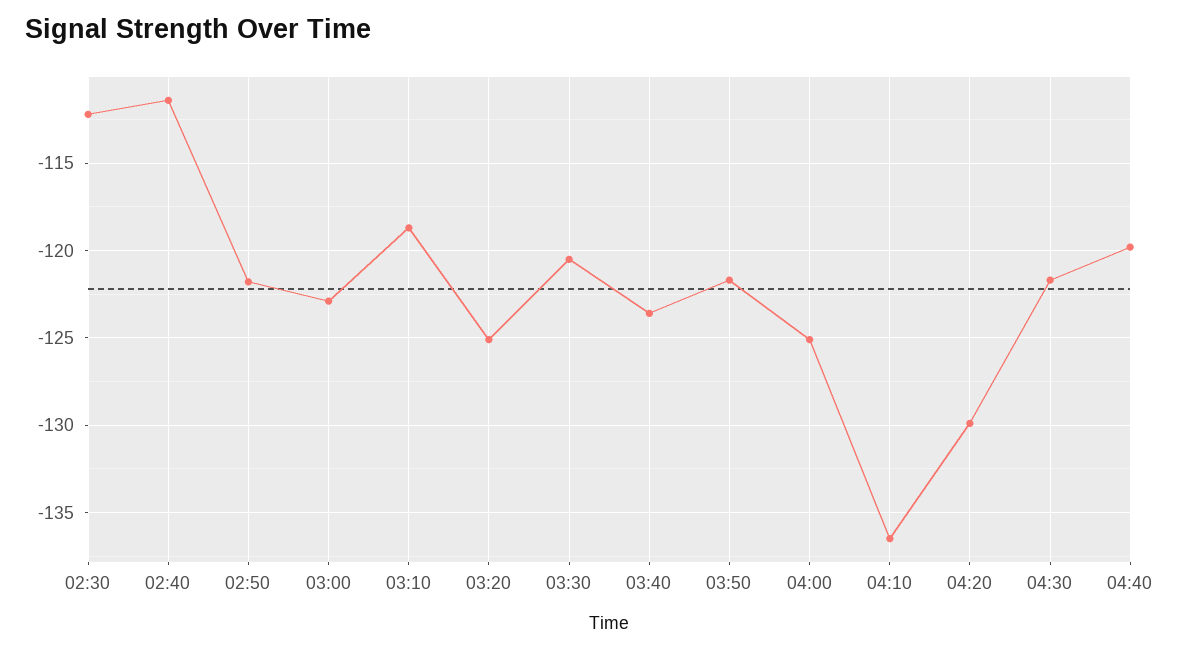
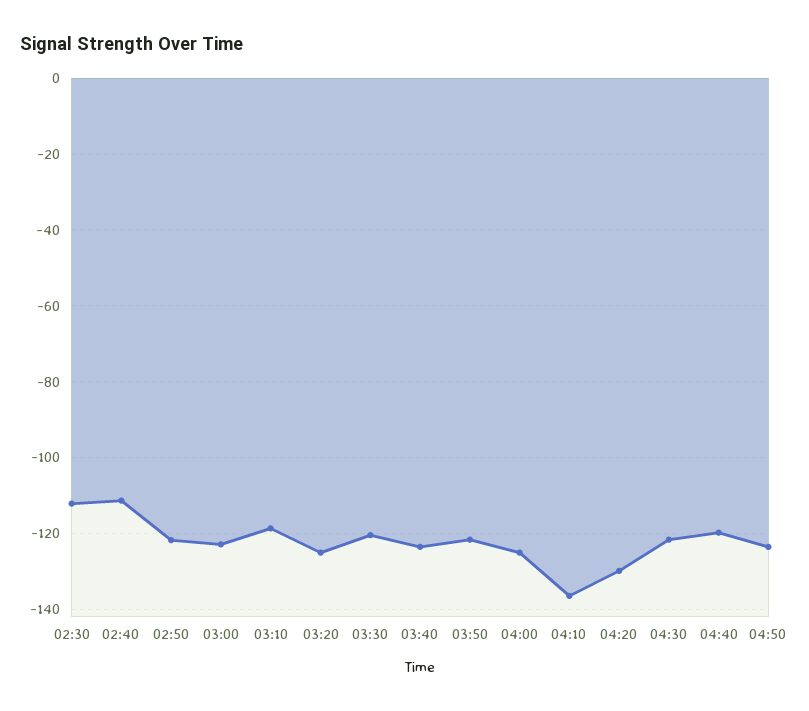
04:50: none -> -124

